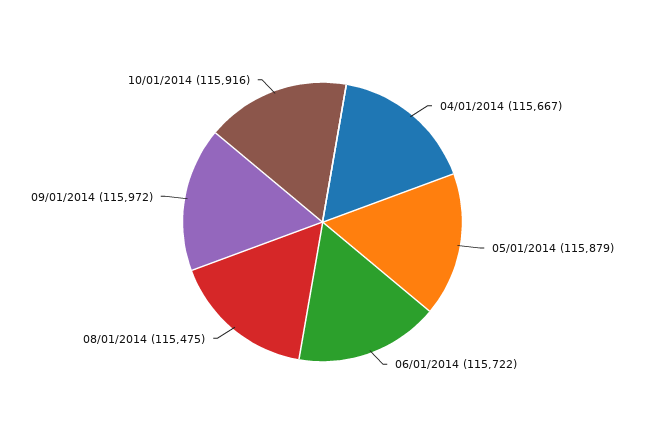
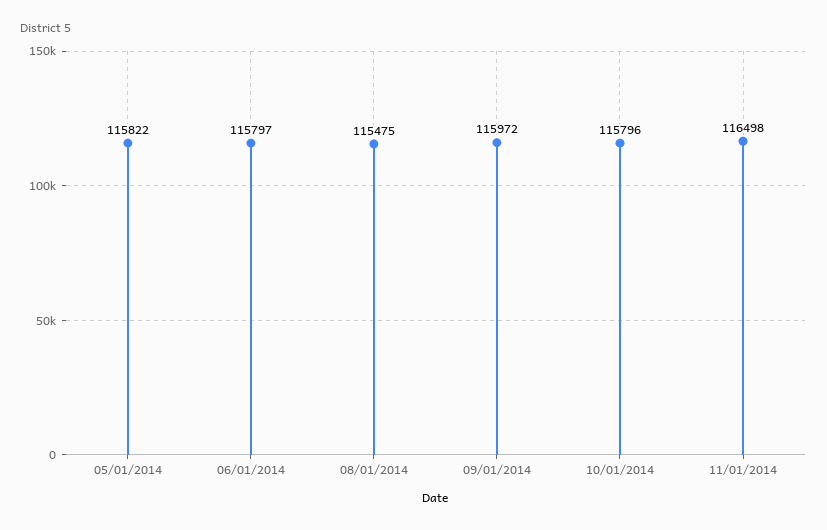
04/01/2014: 115667 -> none
05/01/2014: 115879 -> 115822
06/01/2014: 115722 -> 115797
10/01/2014: 115916 -> 115796
11/01/2014: none -> 116498

